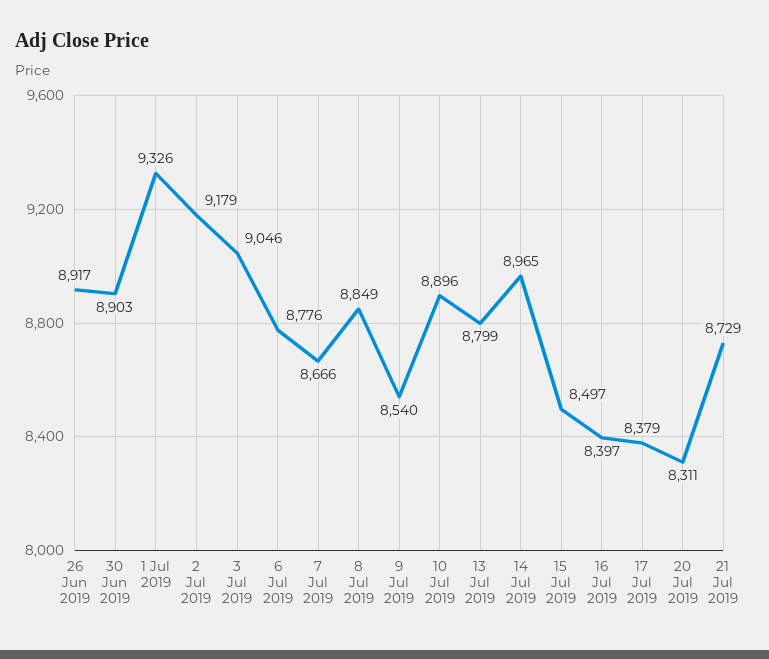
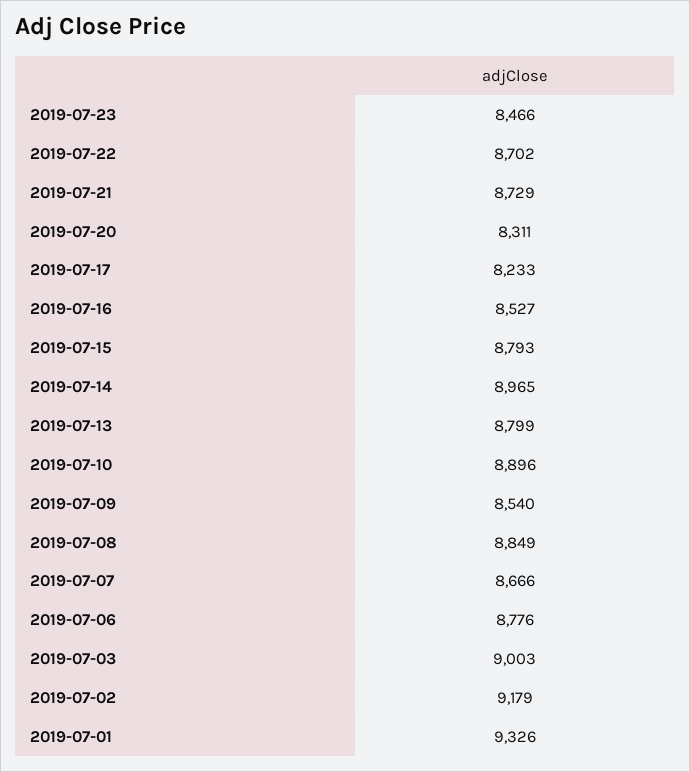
26 Jun 2019: 8917 -> none
30 Jun 2019: 8903 -> none
3 Jul 2019: 9046 -> 9003
15 Jul 2019: 8497 -> 8793
16 Jul 2019: 8397 -> 8527
17 Jul 2019: 8379 -> 8233
2019-07-23: none -> 8466
2019-07-22: none -> 8702

